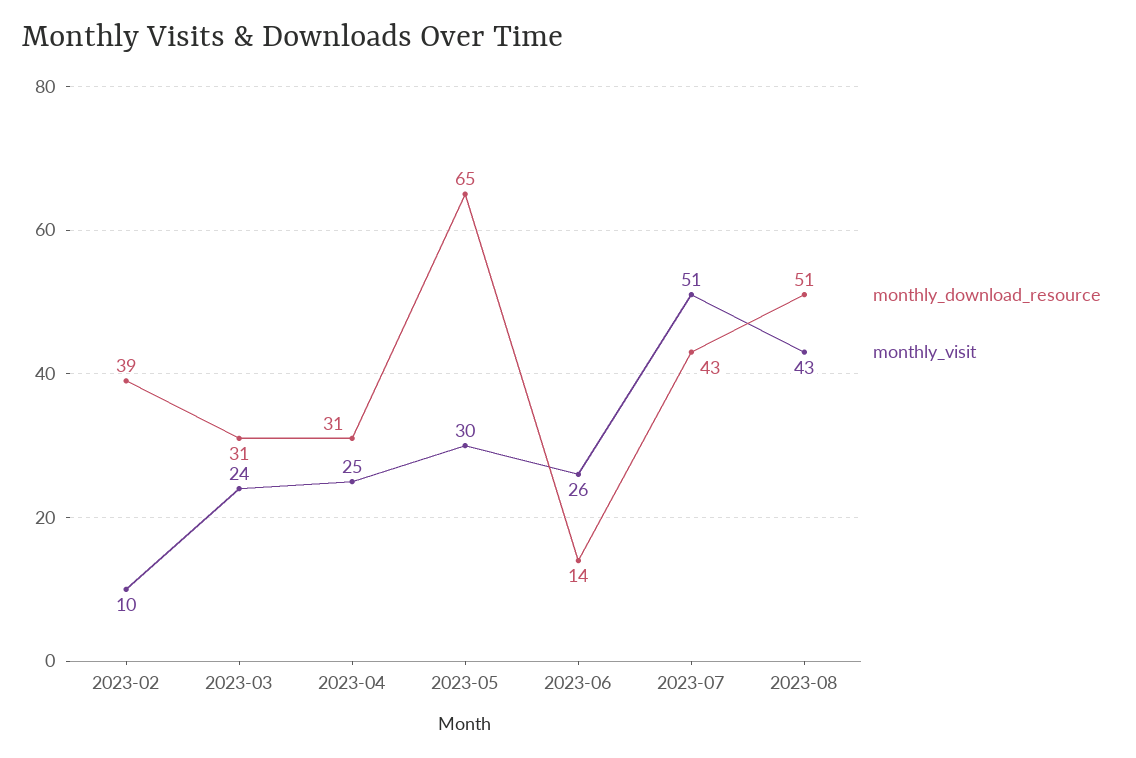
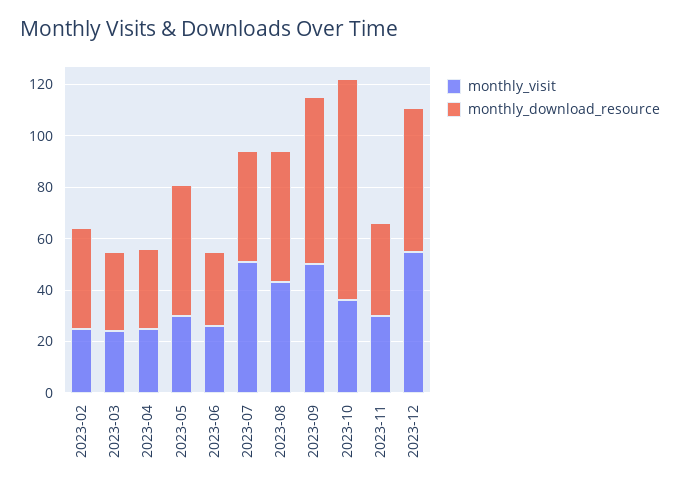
monthly_visit, 2023-02: 10 -> 25
monthly_download_resource, 2023-05: 65 -> 50
monthly_download_resource, 2023-06: 14 -> 30
monthly_visit, 2023-09: none -> 50
monthly_download_resource, 2023-09: none -> 65
monthly_visit, 2023-10: none -> 35
monthly_download_resource, 2023-10: none -> 85
monthly_visit, 2023-11: none -> 30
monthly_download_resource, 2023-11: none -> 35
monthly_visit, 2023-12: none -> 55
monthly_download_resource, 2023-12: none -> 55

